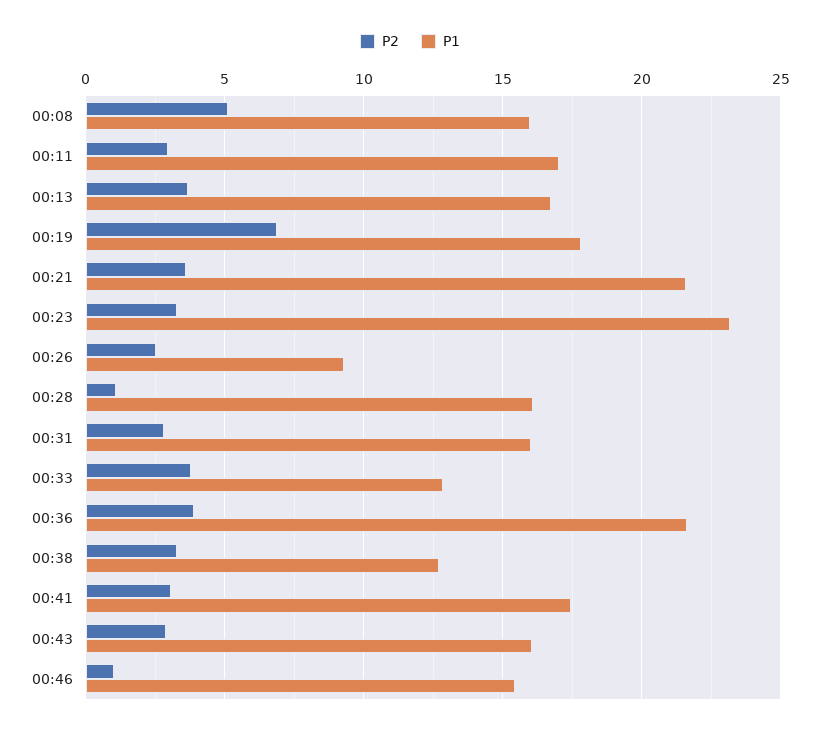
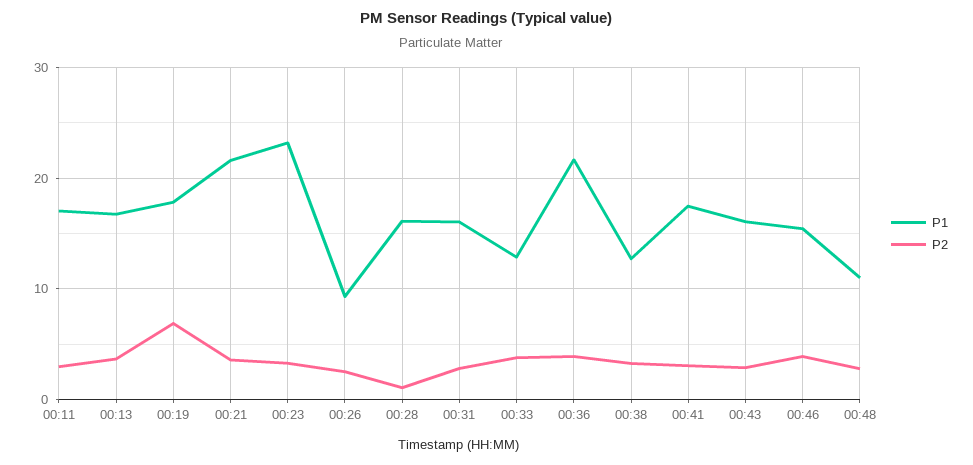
P2, 00:08: 5 -> none
P1, 00:08: 16 -> none
P2, 00:46: 1 -> 4
P1, 00:48: none -> 11
P2, 00:48: none -> 3

